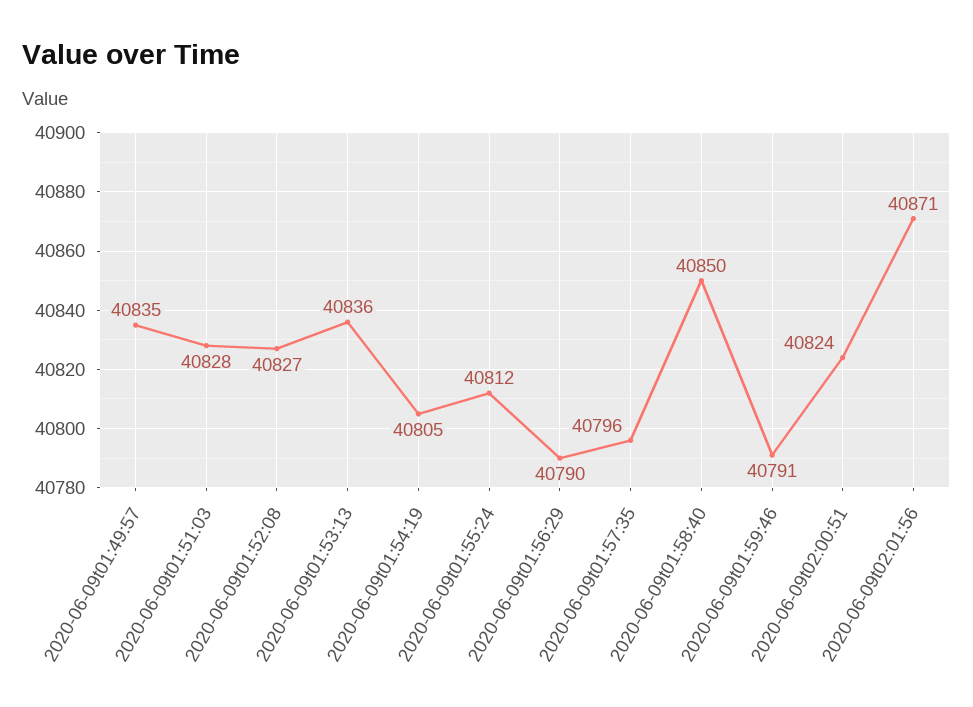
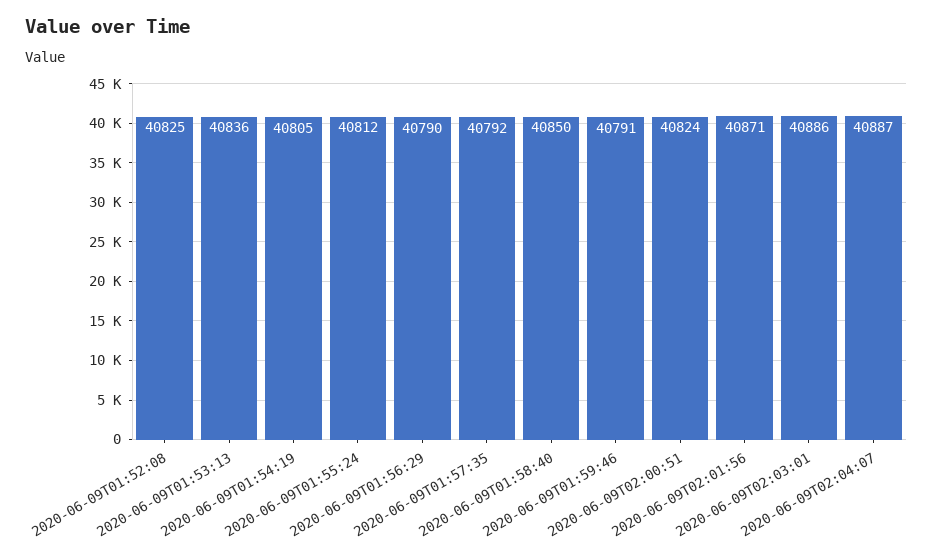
2020-06-09t01:49:57: 40835 -> none
2020-06-09t01:51:03: 40828 -> none
2020-06-09t01:52:08: 40827 -> 40825
2020-06-09t01:57:35: 40796 -> 40792
2020-06-09T02:03:01: none -> 40886
2020-06-09T02:04:07: none -> 40887

